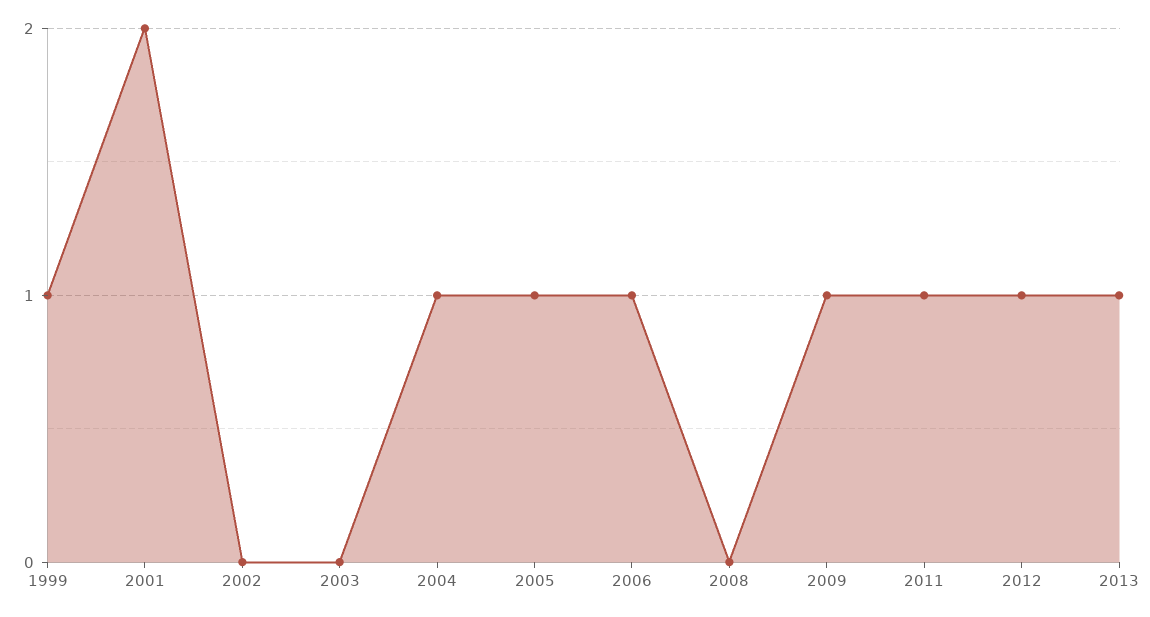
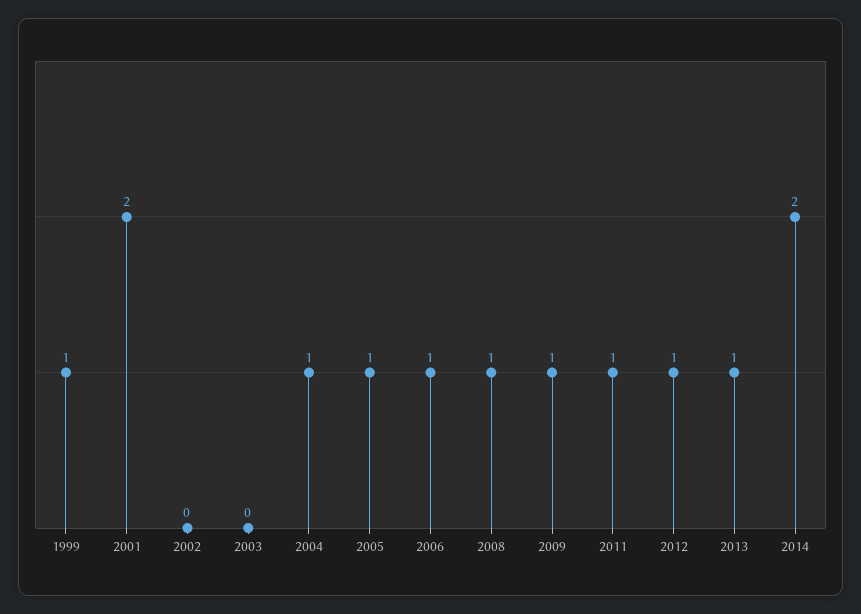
2008: 0 -> 1
2014: none -> 2

